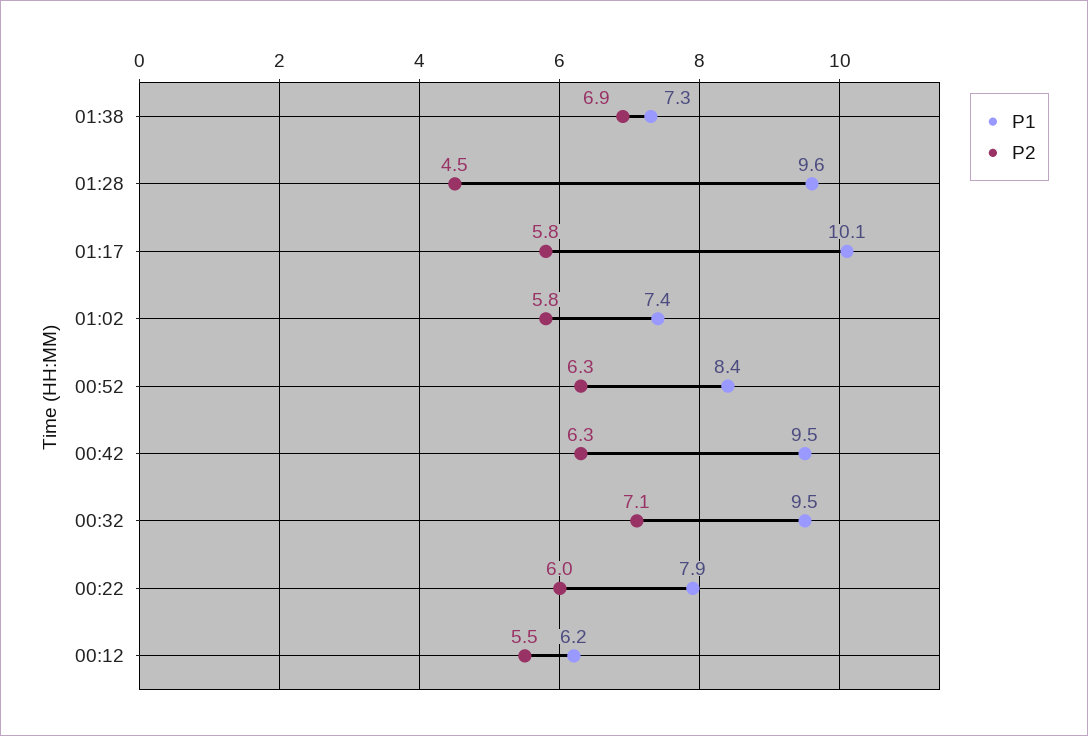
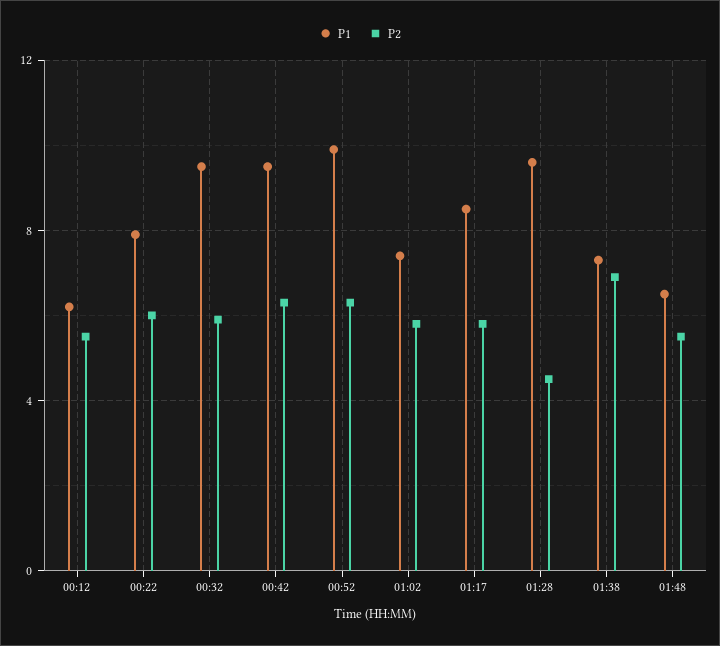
P1, 01:17: 10.1 -> 8.5
P1, 00:52: 8.4 -> 10
P2, 00:32: 7.1 -> 6
P1, 01:48: none -> 6.5
P2, 01:48: none -> 5.5

